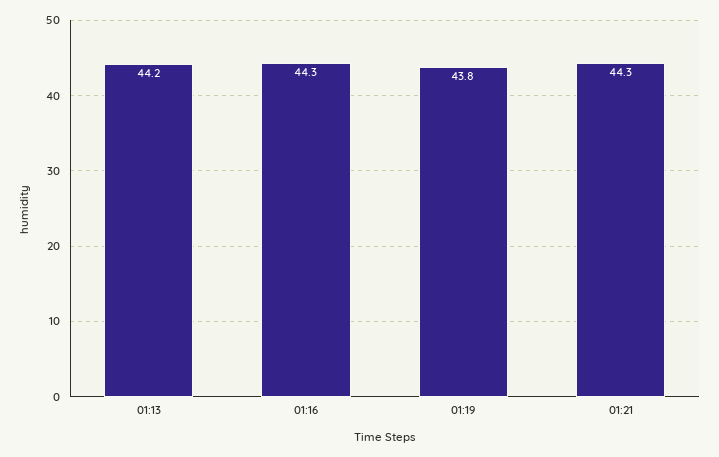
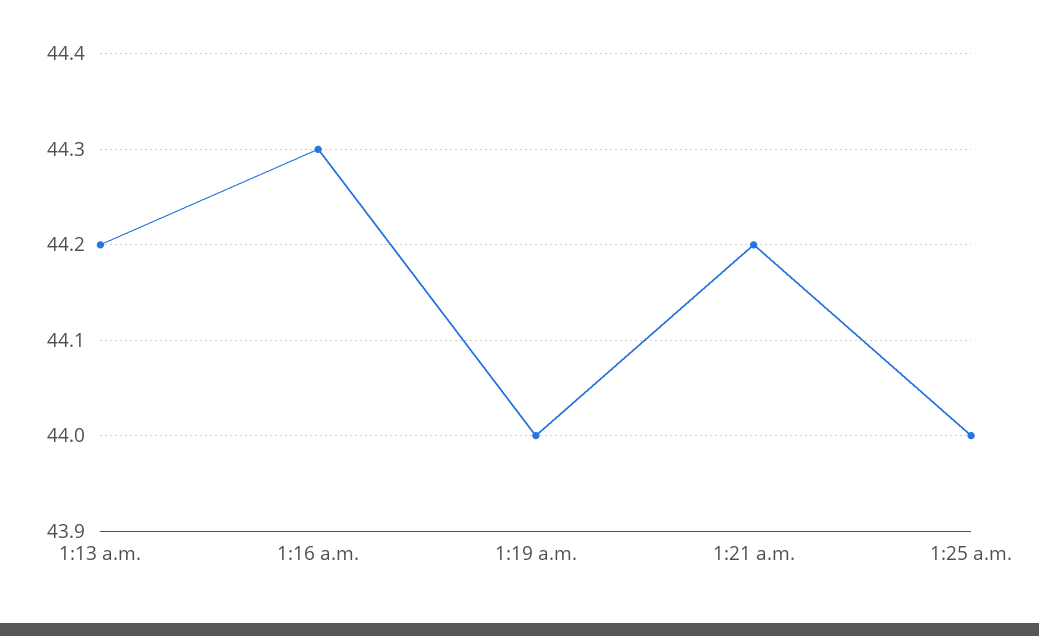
01:19: 43.8 -> 44
01:21: 44.3 -> 44.2
1:25 a.m.: none -> 44

